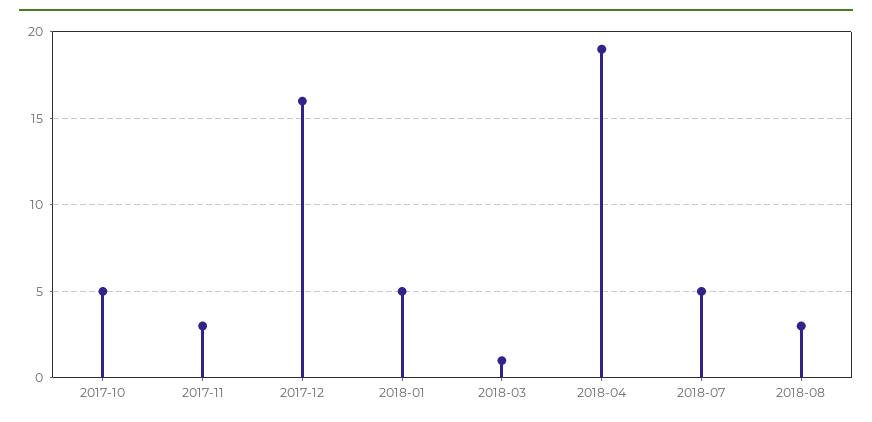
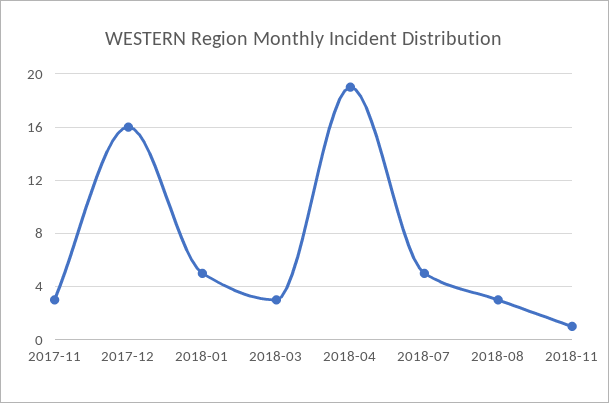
2017-10: 5 -> none
2018-03: 1 -> 3
2018-11: none -> 1

